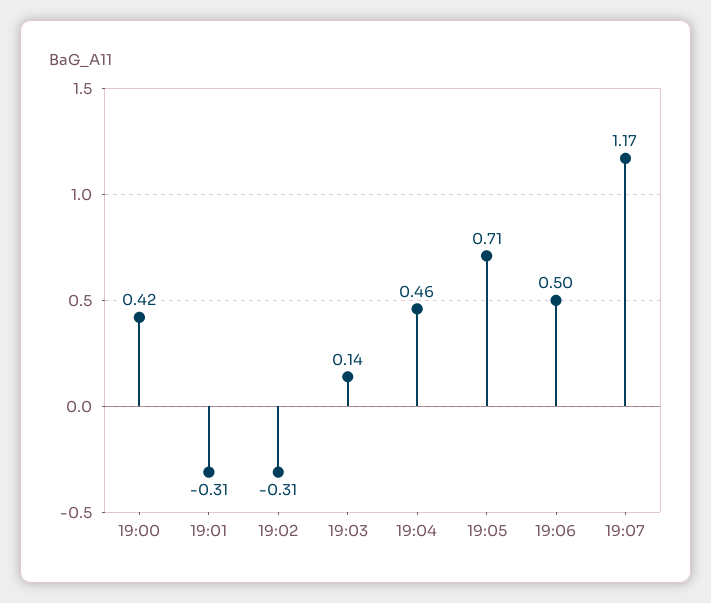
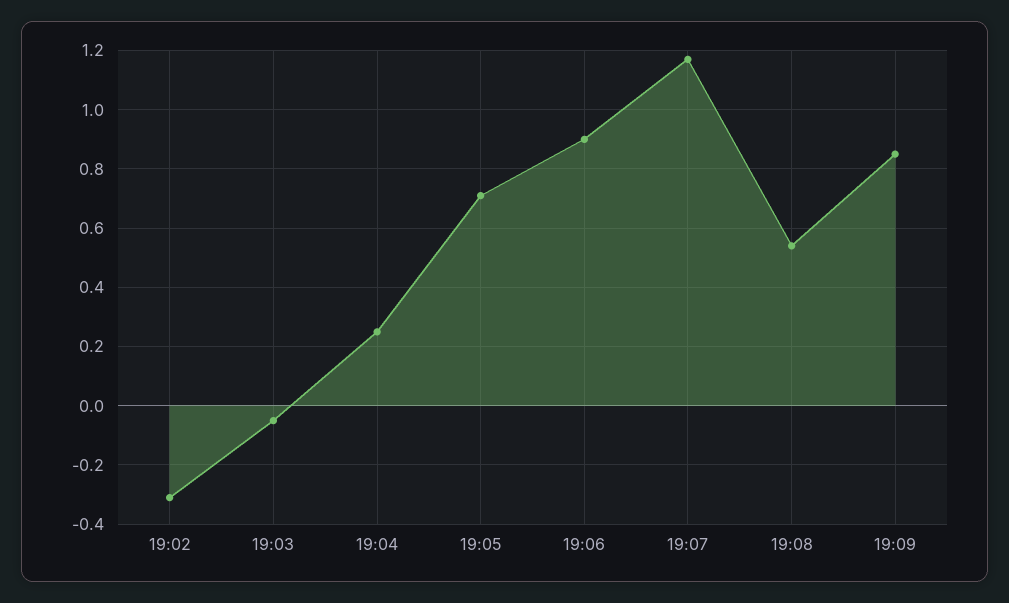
19:00: 0.42 -> none
19:01: -0.31 -> none
19:03: 0.14 -> -0.05
19:04: 0.46 -> 0.25
19:06: 0.5 -> 0.9
19:08: none -> 0.55
19:09: none -> 0.85

